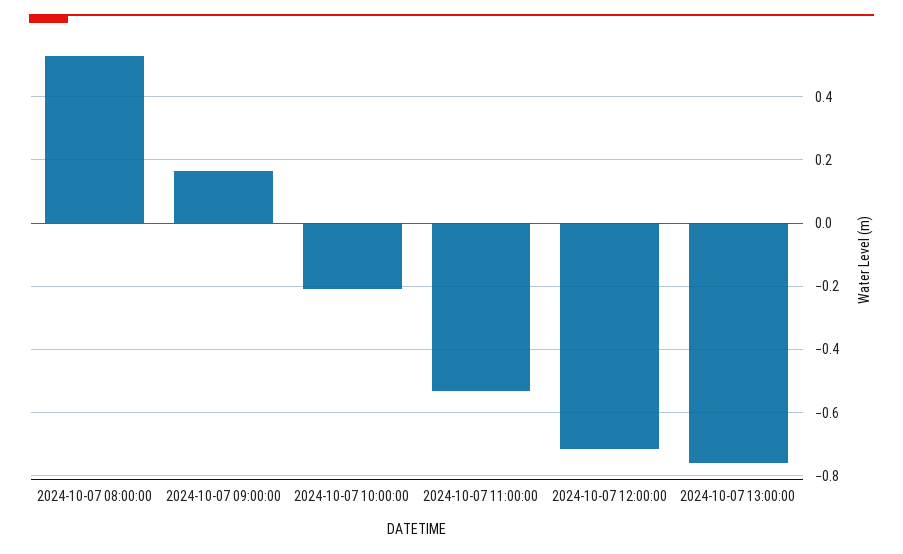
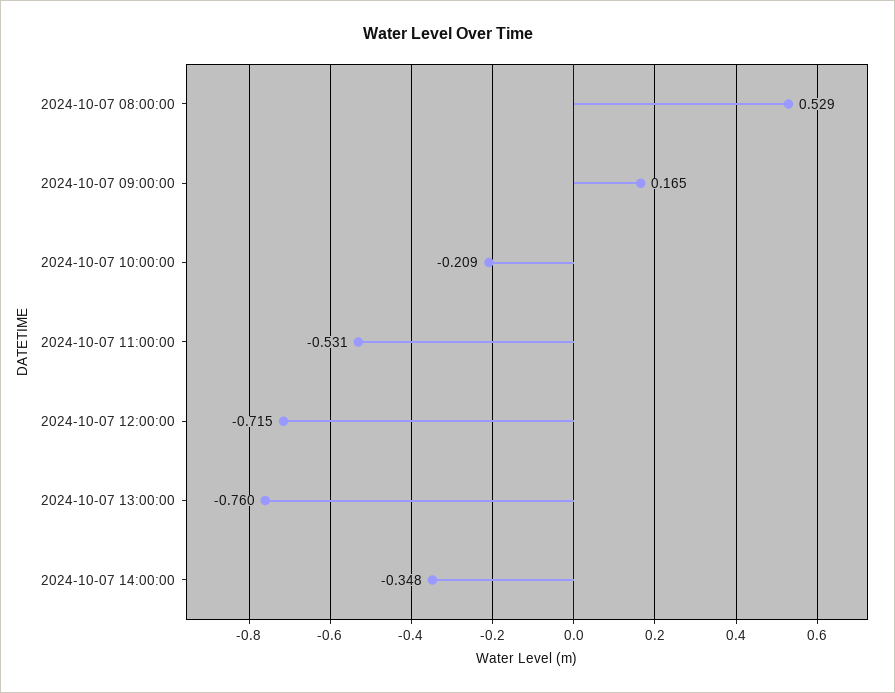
2024-10-07 14:00:00: none -> -0.348

